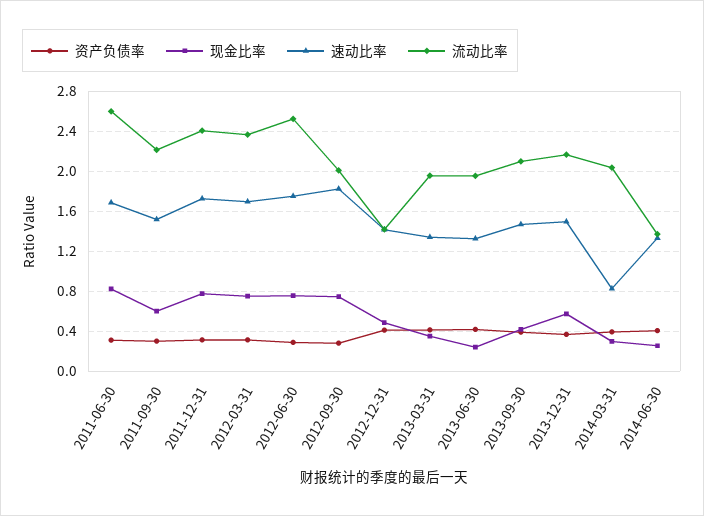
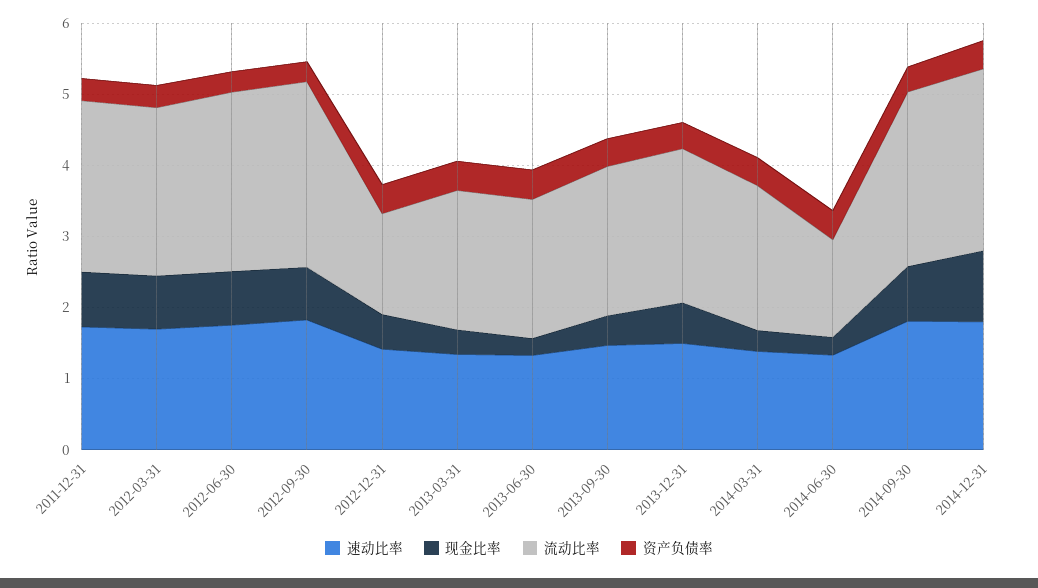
资产负债率, 2011-06-30: 0.3 -> none
现金比率, 2011-06-30: 0.8 -> none
速动比率, 2011-06-30: 1.7 -> none
流动比率, 2011-06-30: 2.6 -> none
资产负债率, 2011-09-30: 0.3 -> none
现金比率, 2011-09-30: 0.6 -> none
速动比率, 2011-09-30: 1.5 -> none
流动比率, 2011-09-30: 2.2 -> none
流动比率, 2012-09-30: 2 -> 2.6
速动比率, 2014-03-31: 0.8 -> 1.4
速动比率, 2014-09-30: none -> 1.8
现金比率, 2014-09-30: none -> 0.8
流动比率, 2014-09-30: none -> 2.4
资产负债率, 2014-09-30: none -> 0.4
速动比率, 2014-12-31: none -> 1.8
现金比率, 2014-12-31: none -> 1
流动比率, 2014-12-31: none -> 2.6
资产负债率, 2014-12-31: none -> 0.4

